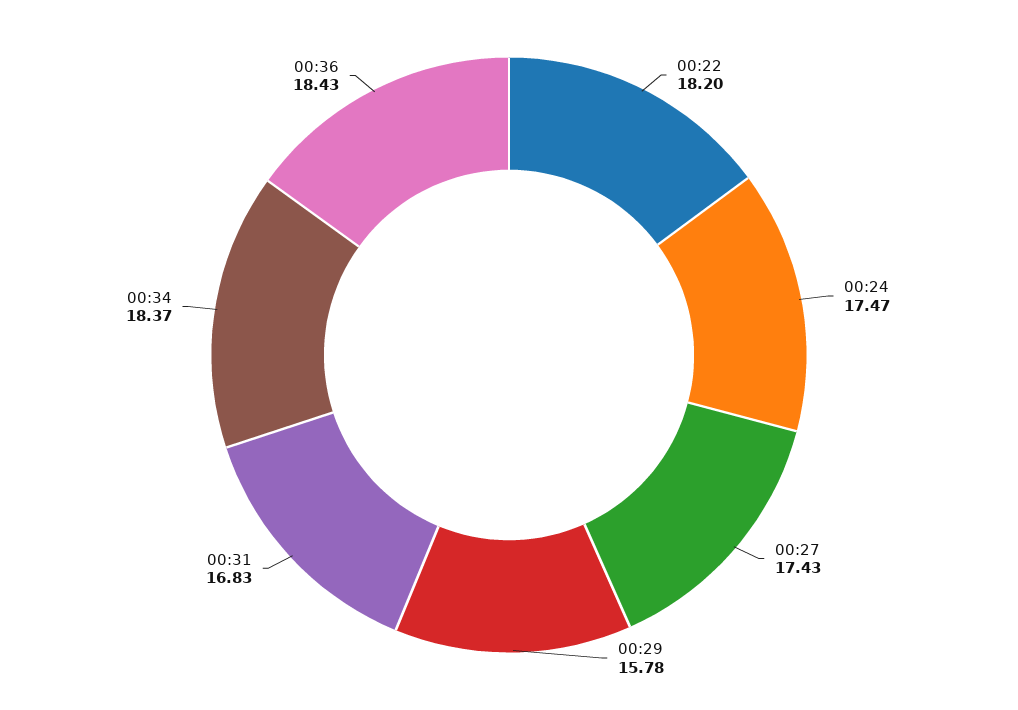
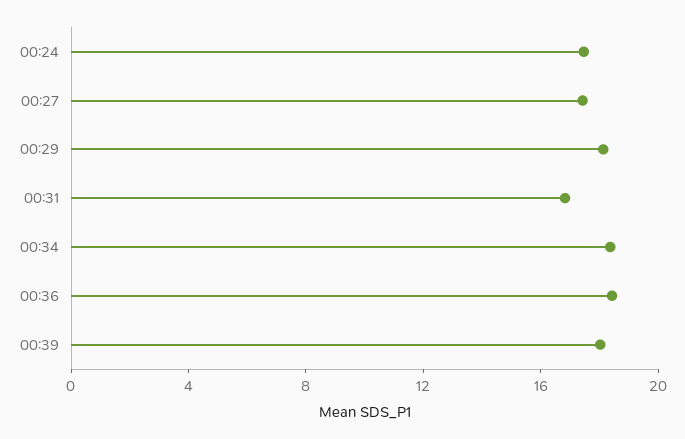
00:22: 18.2 -> none
00:29: 15.78 -> 18
00:39: none -> 18

